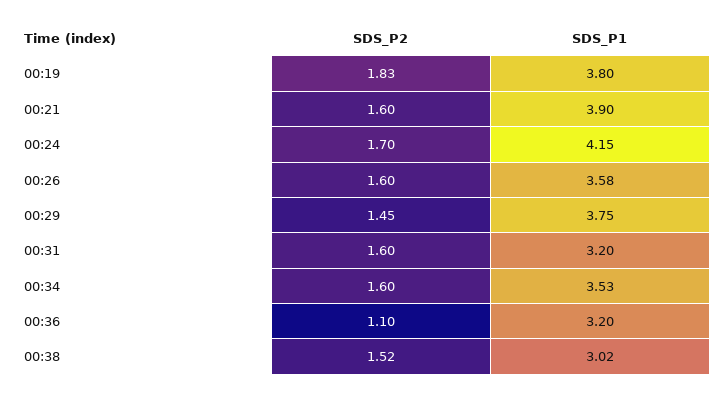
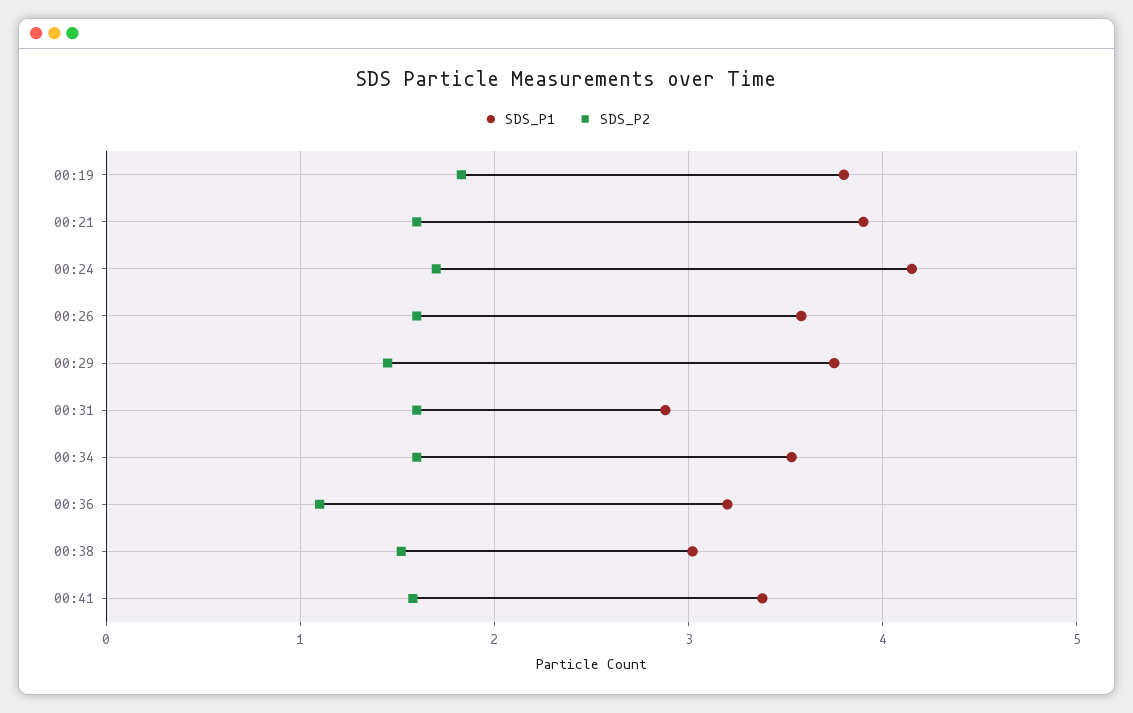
SDS_P1, 00:31: 3.2 -> 2.9
SDS_P1, 00:41: none -> 3.4
SDS_P2, 00:41: none -> 1.6

